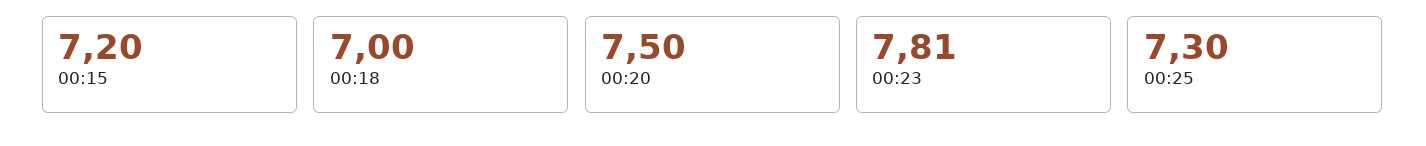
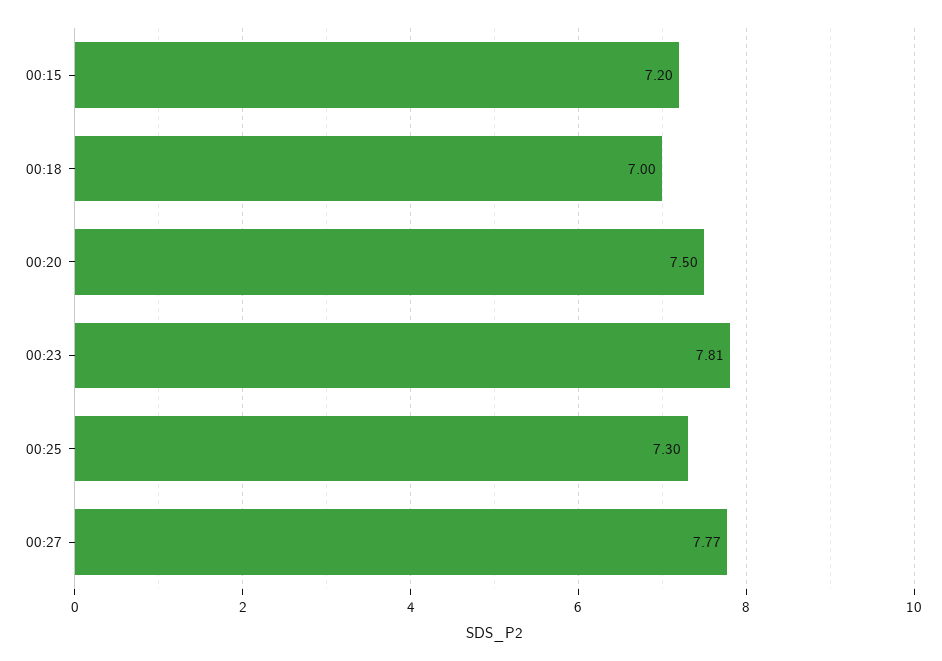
00:27: none -> 7.77

